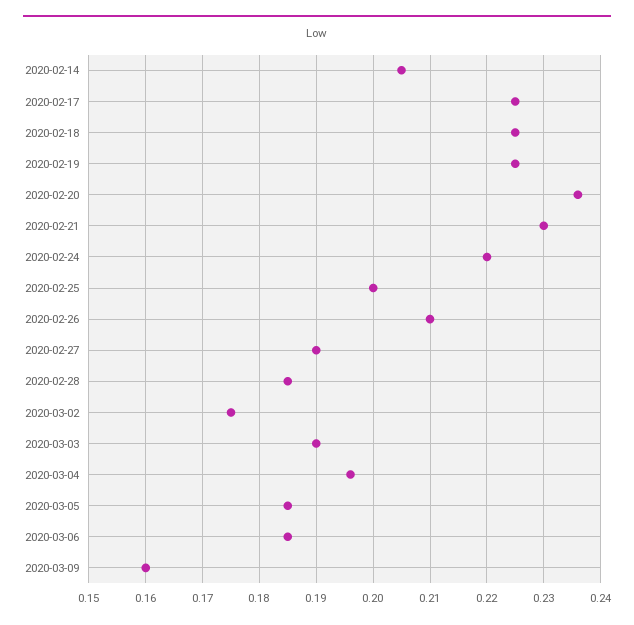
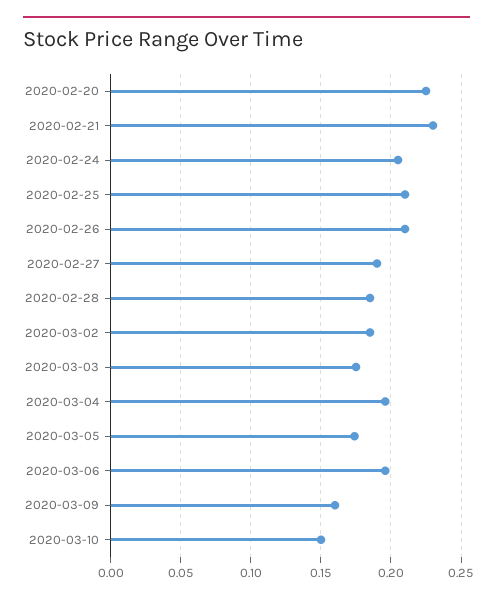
2020-02-14: 0.205 -> none
2020-02-17: 0.225 -> none
2020-02-18: 0.225 -> none
2020-02-19: 0.225 -> none
2020-02-20: 0.235 -> 0.225
2020-02-24: 0.22 -> 0.205
2020-02-25: 0.2 -> 0.21
2020-03-02: 0.175 -> 0.185
2020-03-03: 0.19 -> 0.175
2020-03-05: 0.185 -> 0.175
2020-03-06: 0.185 -> 0.195
2020-03-10: none -> 0.15

